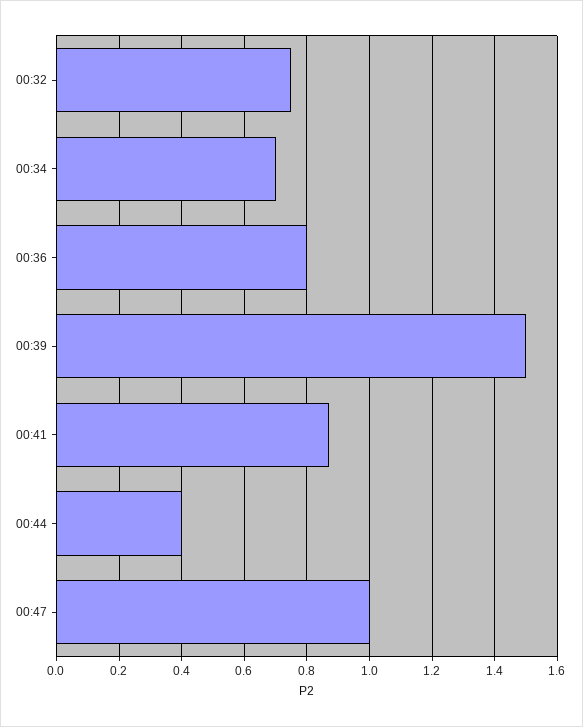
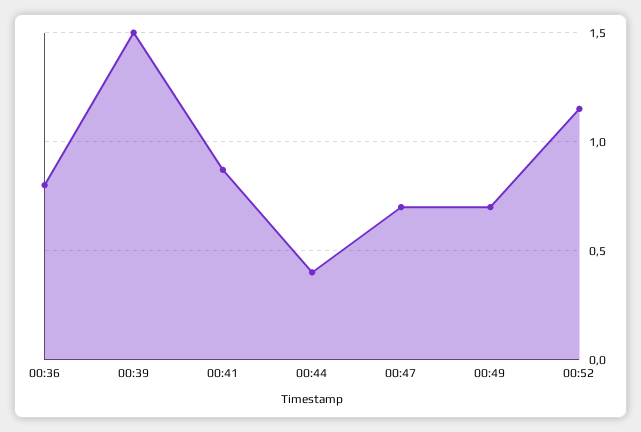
00:32: 0.75 -> none
00:34: 0.7 -> none
00:47: 1 -> 0.7
00:49: none -> 0.7
00:52: none -> 1.15

